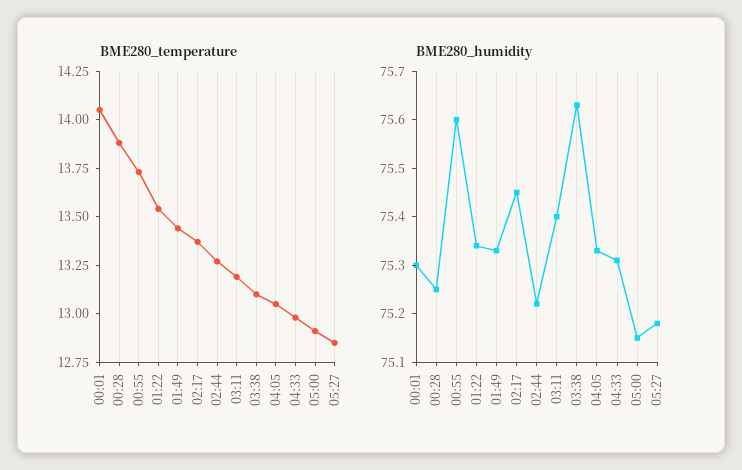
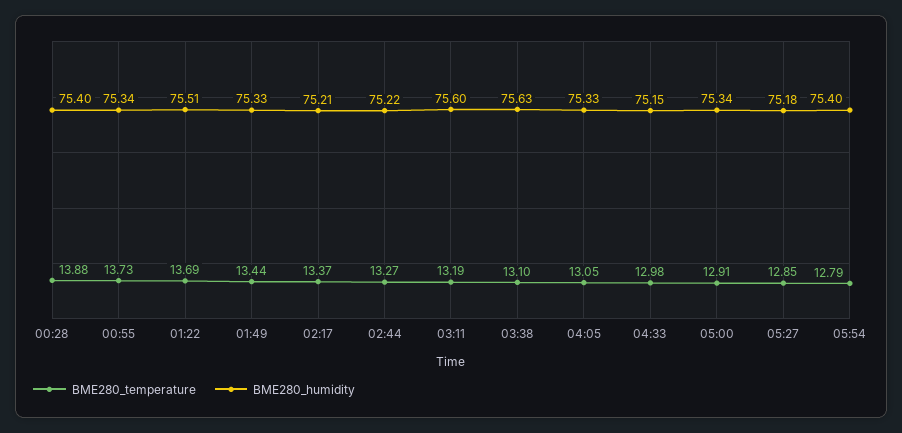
BME280_temperature, 00:01: 14.05 -> none
BME280_temperature, 01:22: 13.55 -> 13.69
BME280_humidity, 00:01: 75.3 -> none
BME280_humidity, 00:28: 75.25 -> 75.4
BME280_humidity, 00:55: 75.6 -> 75.34
BME280_humidity, 01:22: 75.35 -> 75.51
BME280_humidity, 02:17: 75.45 -> 75.21
BME280_humidity, 03:11: 75.4 -> 75.6
BME280_humidity, 04:33: 75.3 -> 75.15
BME280_humidity, 05:00: 75.15 -> 75.34
BME280_temperature, 05:54: none -> 12.79
BME280_humidity, 05:54: none -> 75.4

